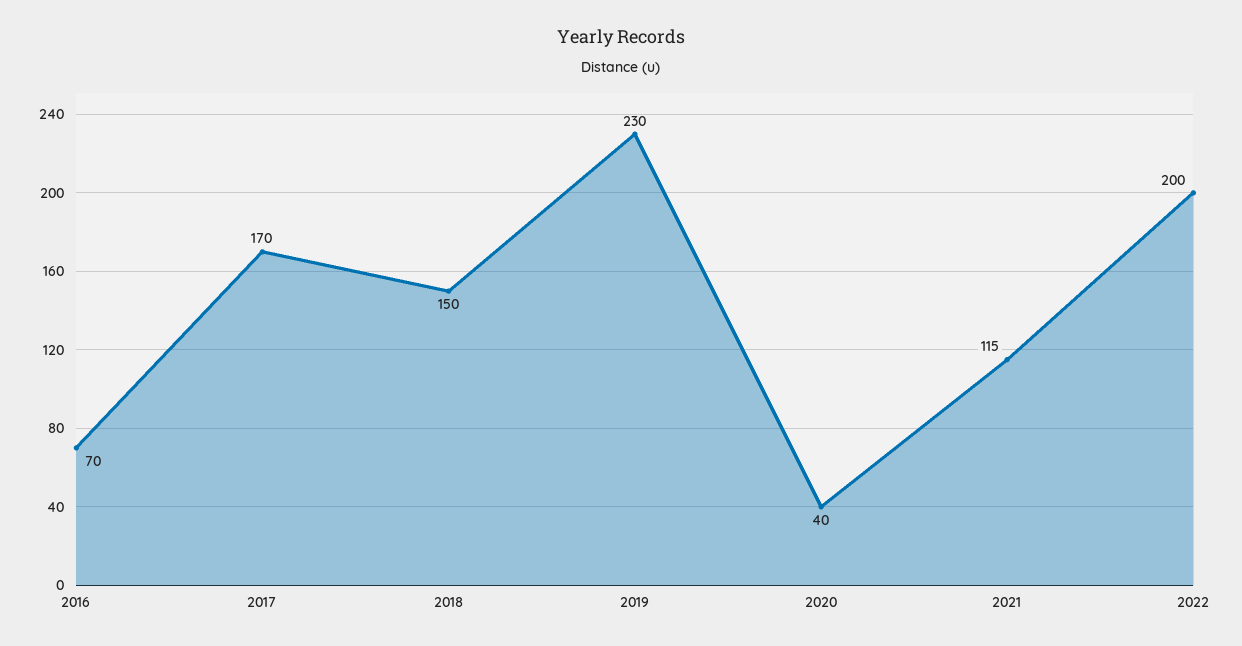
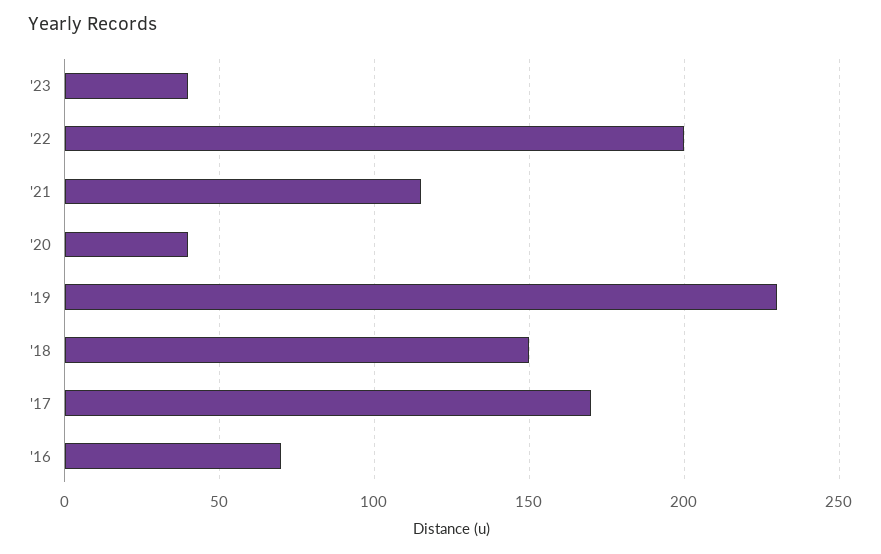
'23: none -> 40

